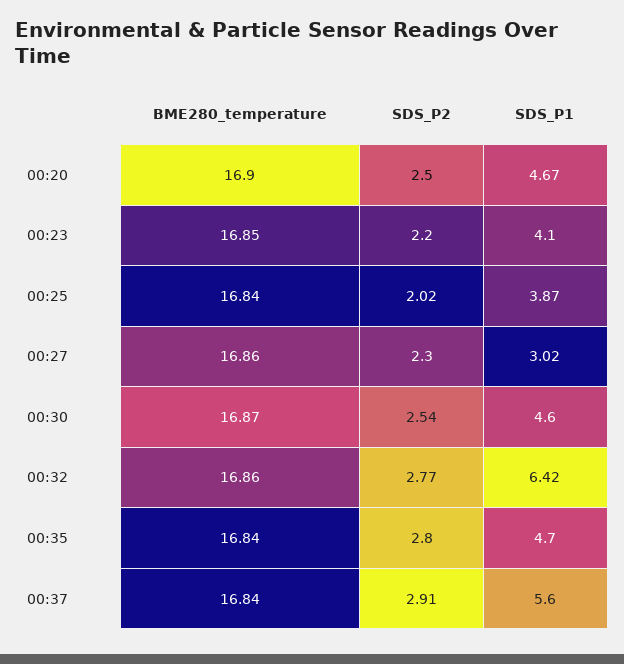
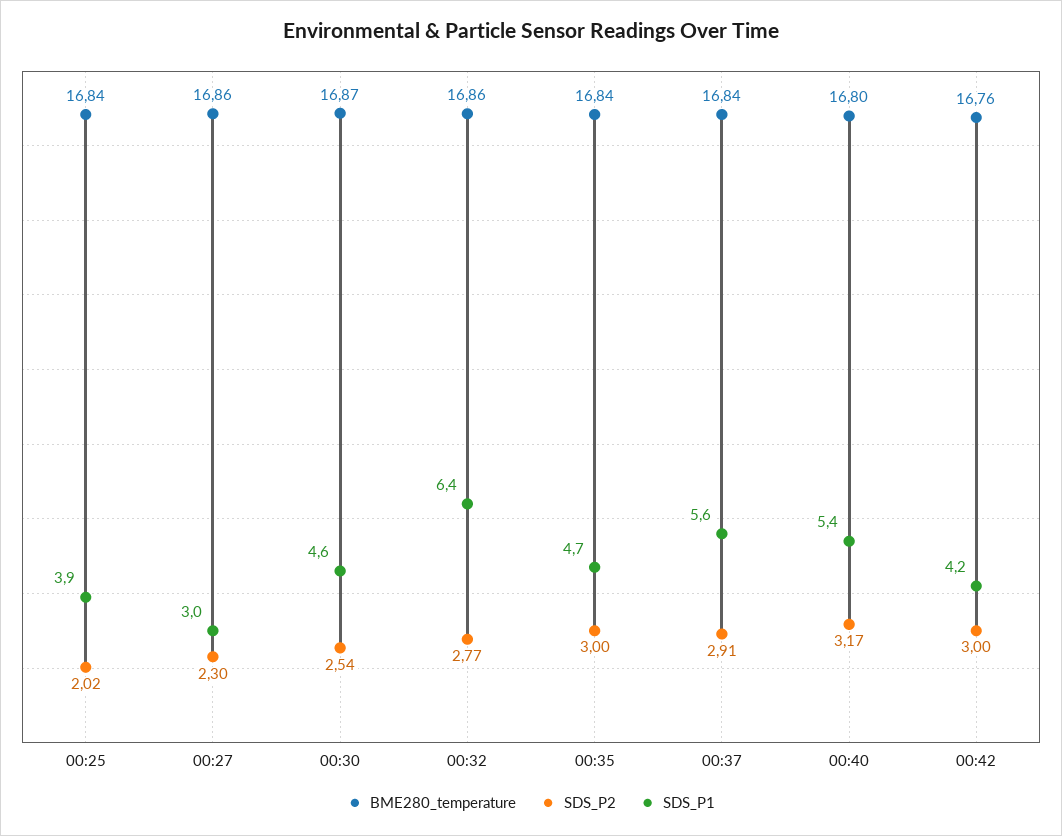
BME280_temperature, 00:20: 16.9 -> none
SDS_P2, 00:20: 2.5 -> none
SDS_P1, 00:20: 4.67 -> none
BME280_temperature, 00:23: 16.85 -> none
SDS_P2, 00:23: 2.2 -> none
SDS_P1, 00:23: 4.1 -> none
SDS_P2, 00:35: 2.8 -> 3
BME280_temperature, 00:40: none -> 16.8
SDS_P2, 00:40: none -> 3.17
SDS_P1, 00:40: none -> 5.4
BME280_temperature, 00:42: none -> 16.76
SDS_P2, 00:42: none -> 3
SDS_P1, 00:42: none -> 4.2

